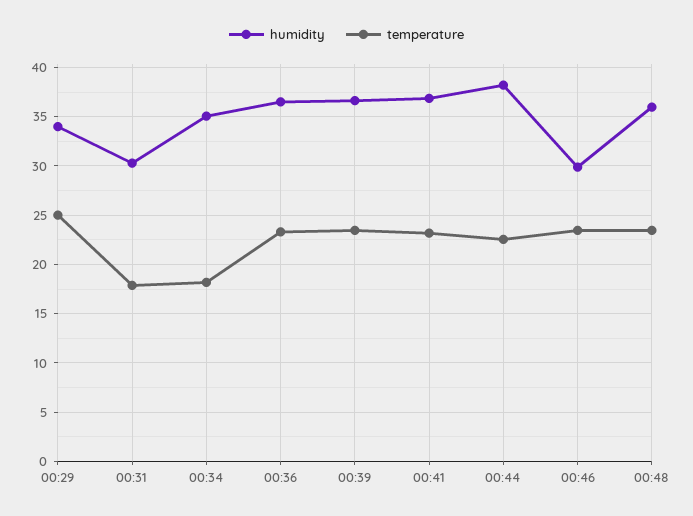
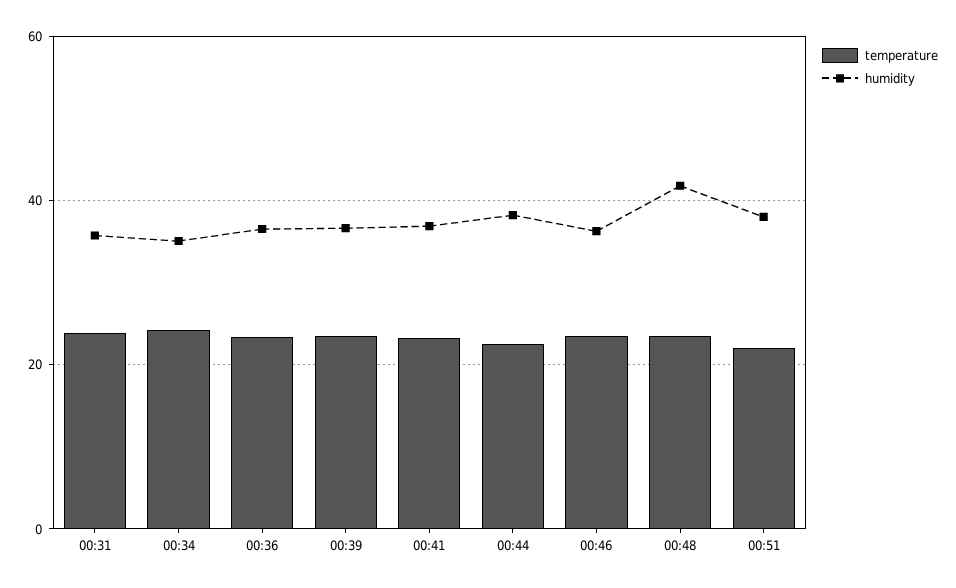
humidity, 00:29: 34 -> none
temperature, 00:29: 25 -> none
humidity, 00:31: 30 -> 36
temperature, 00:31: 18 -> 24
temperature, 00:34: 18 -> 24
humidity, 00:46: 30 -> 36
humidity, 00:48: 36 -> 42
temperature, 00:51: none -> 22
humidity, 00:51: none -> 38

